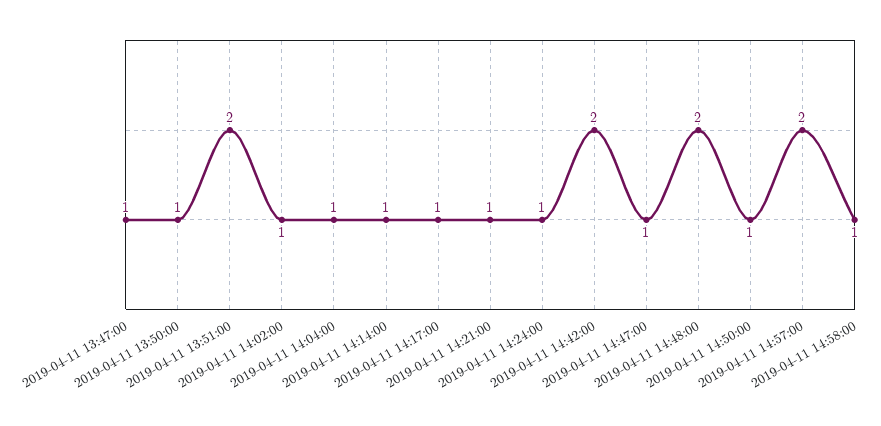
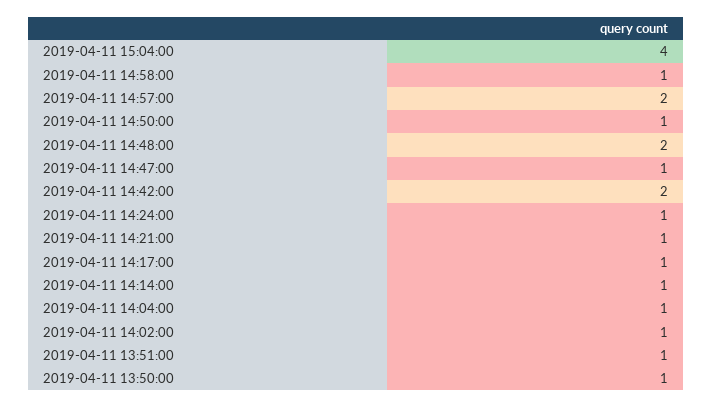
2019-04-11 13:47:00: 1 -> none
2019-04-11 13:51:00: 2 -> 1
2019-04-11 15:04:00: none -> 4

